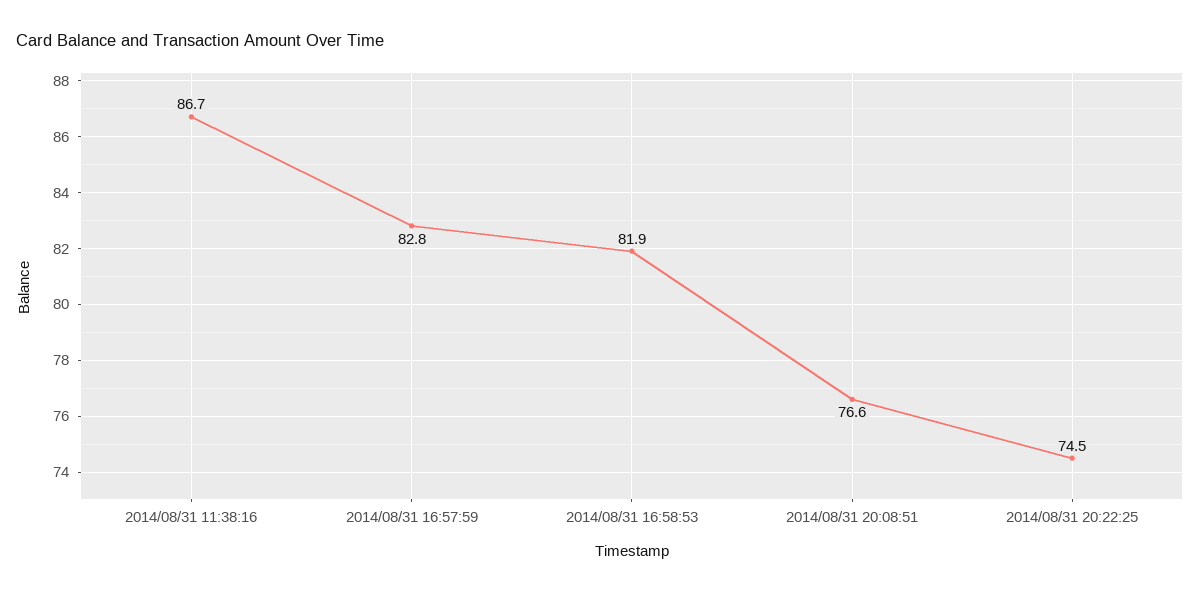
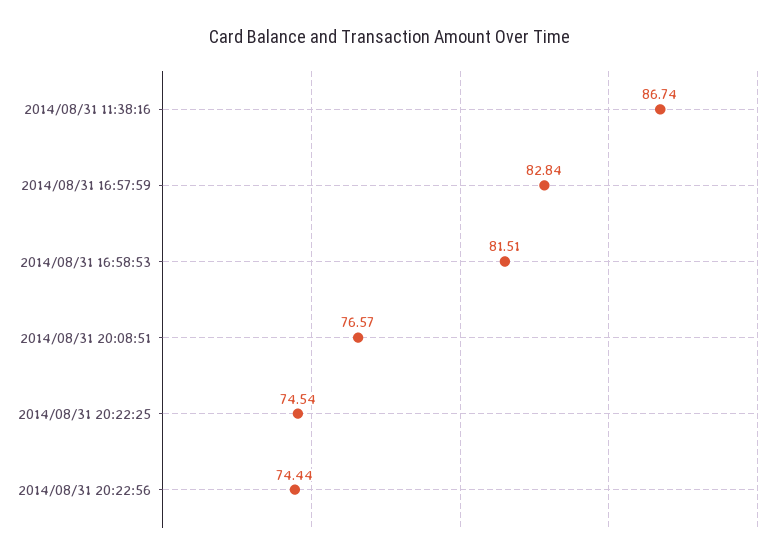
2014/08/31 16:58:53: 81.9 -> 81.51
2014/08/31 20:22:56: none -> 74.44

